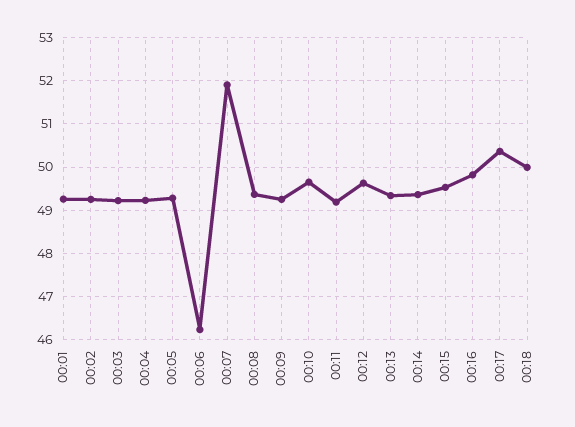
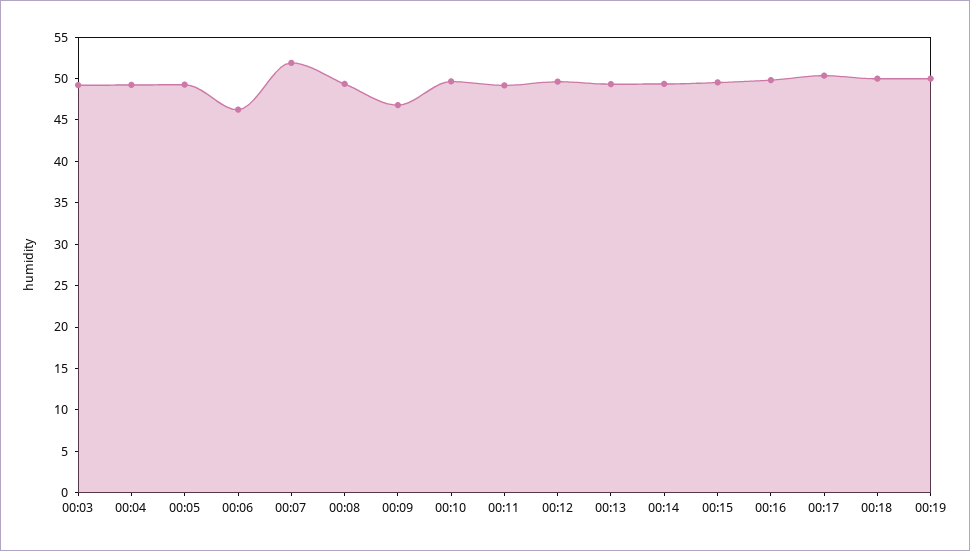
00:01: 49.2 -> none
00:02: 49.2 -> none
00:09: 49.2 -> 47
00:19: none -> 50

